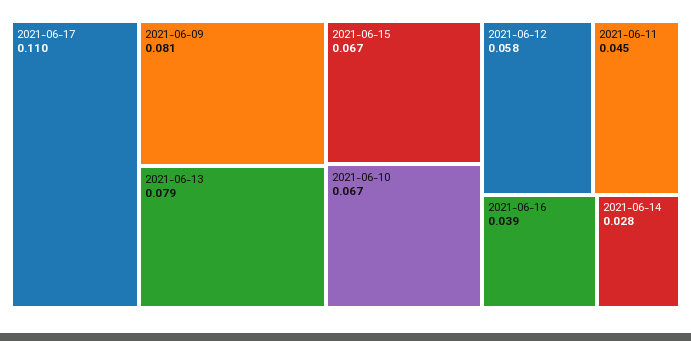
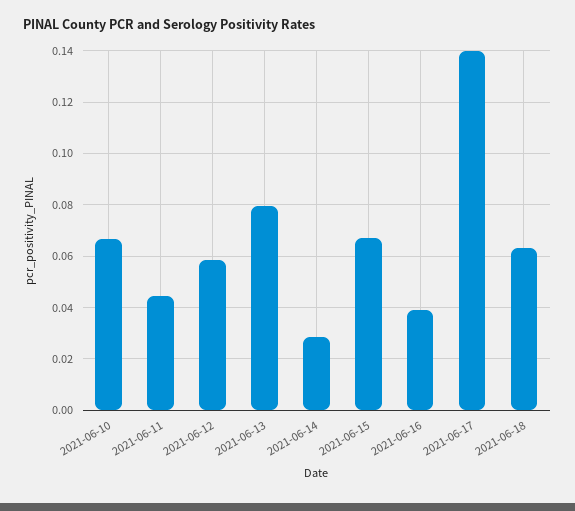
2021-06-17: 0.11 -> 0.14
2021-06-09: 0.081 -> none
2021-06-18: none -> 0.0625

